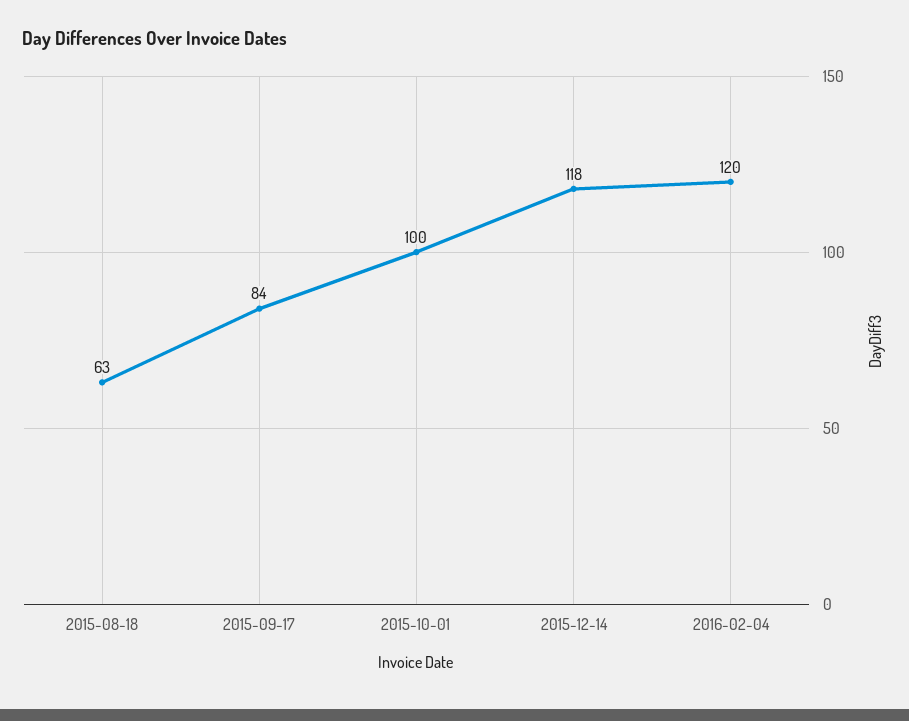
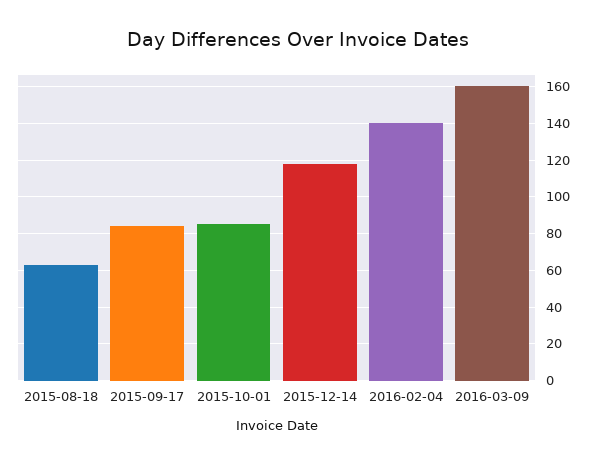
2015-10-01: 100 -> 85
2016-02-04: 120 -> 140
2016-03-09: none -> 160

